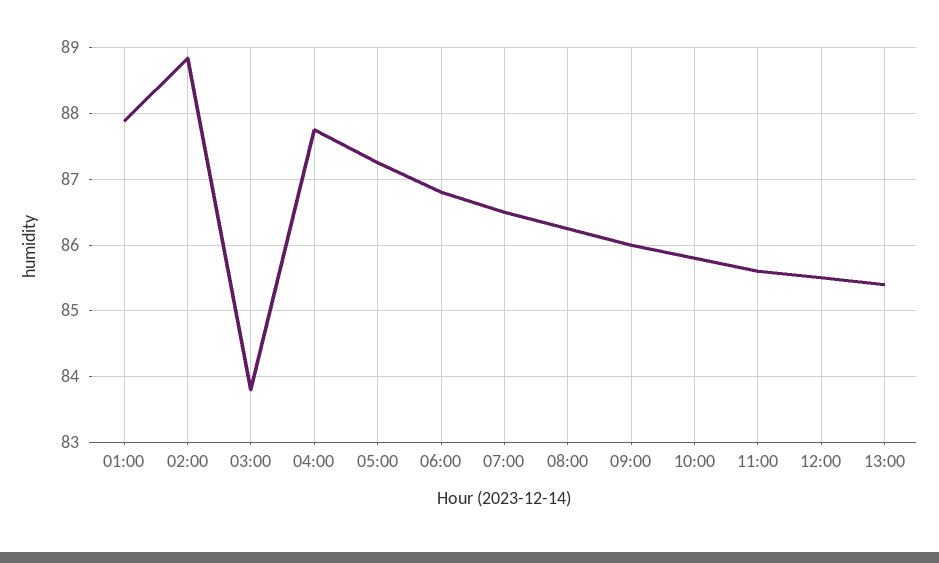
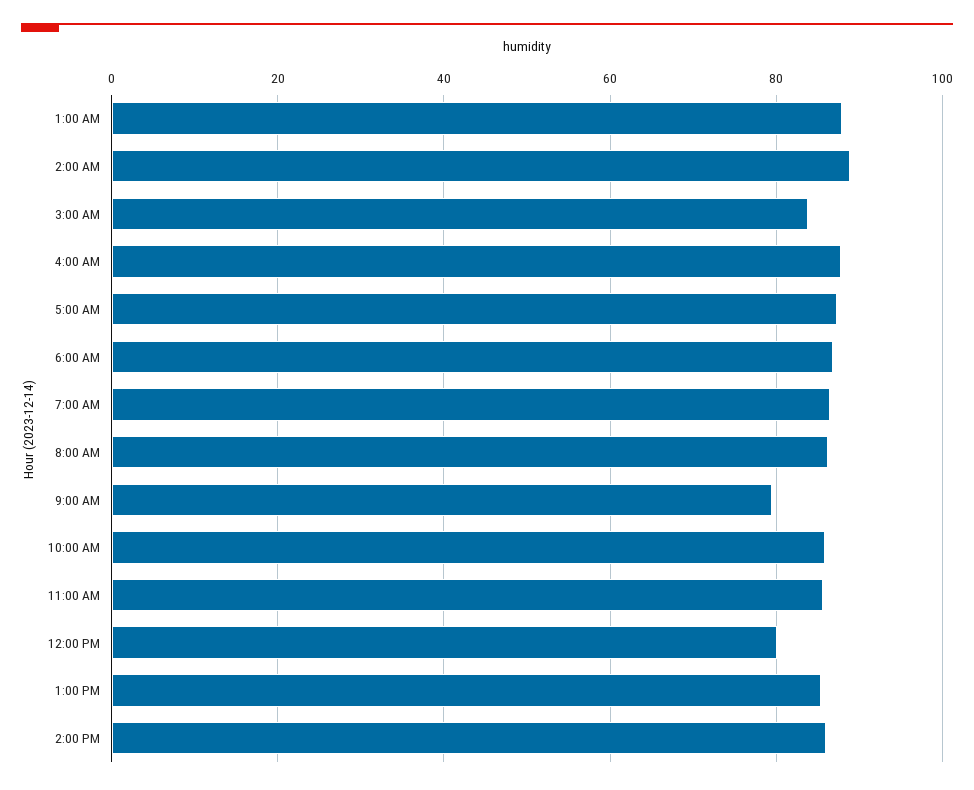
09:00: 86 -> 80
12:00: 85.5 -> 80
2:00 PM: none -> 86

